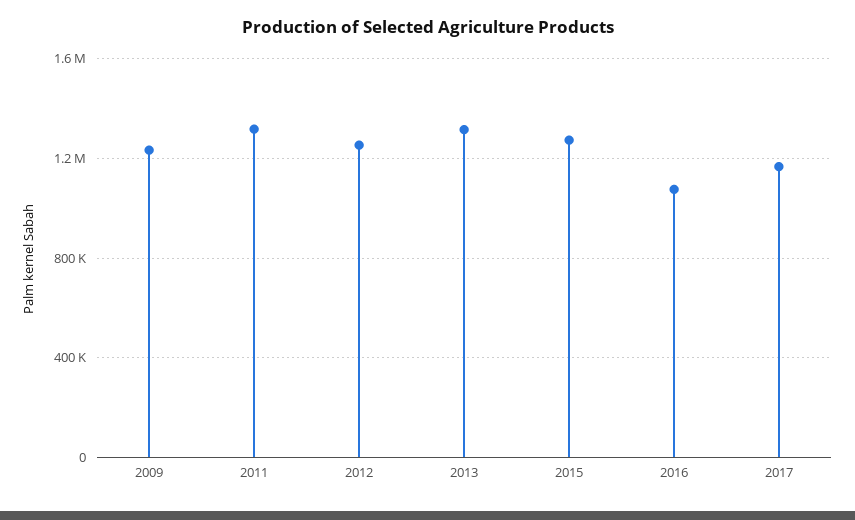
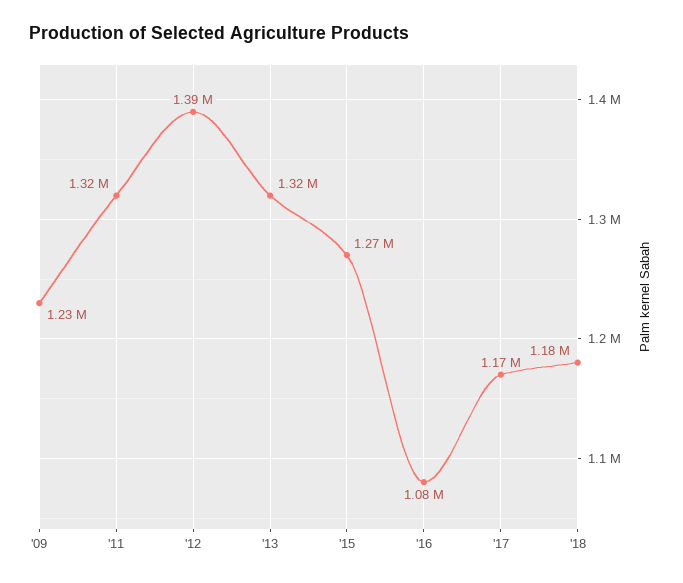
2012: 1250000 -> 1390000
'18: none -> 1180000

